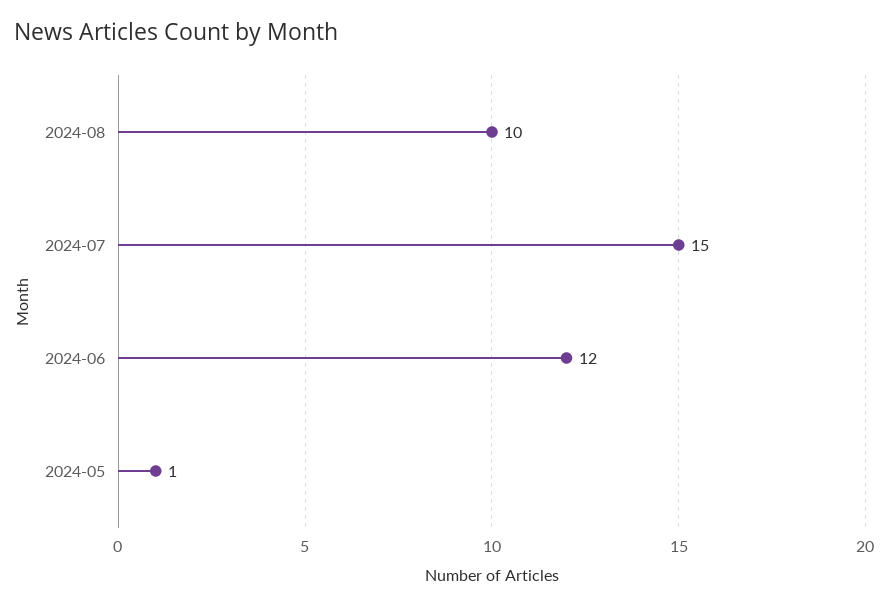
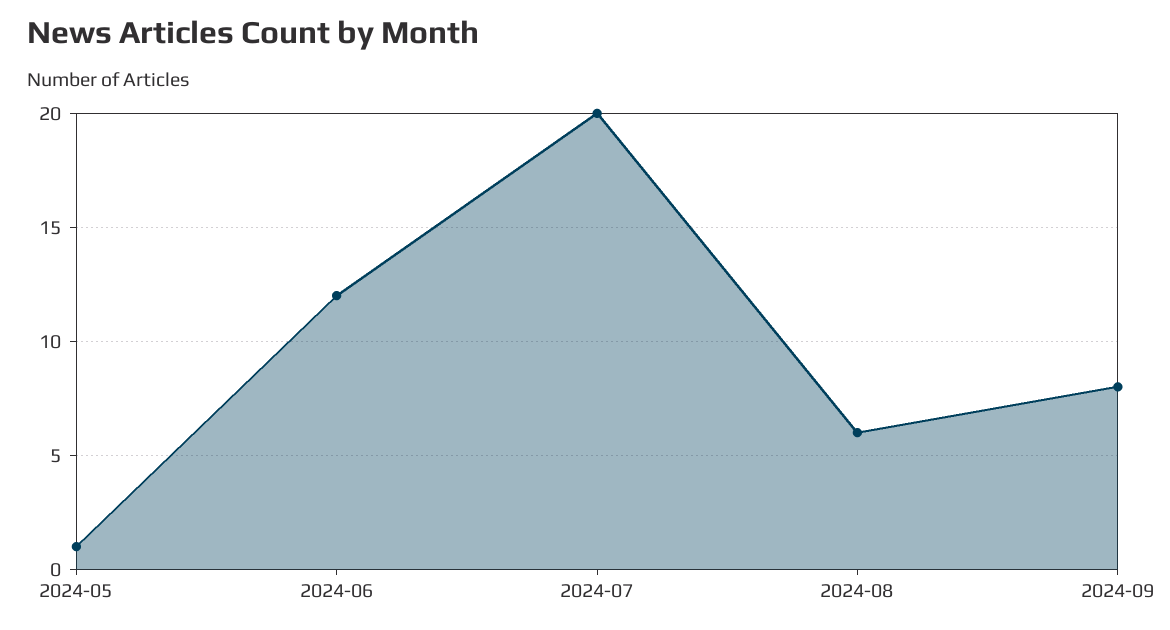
2024-08: 10 -> 6
2024-07: 15 -> 20
2024-09: none -> 8

